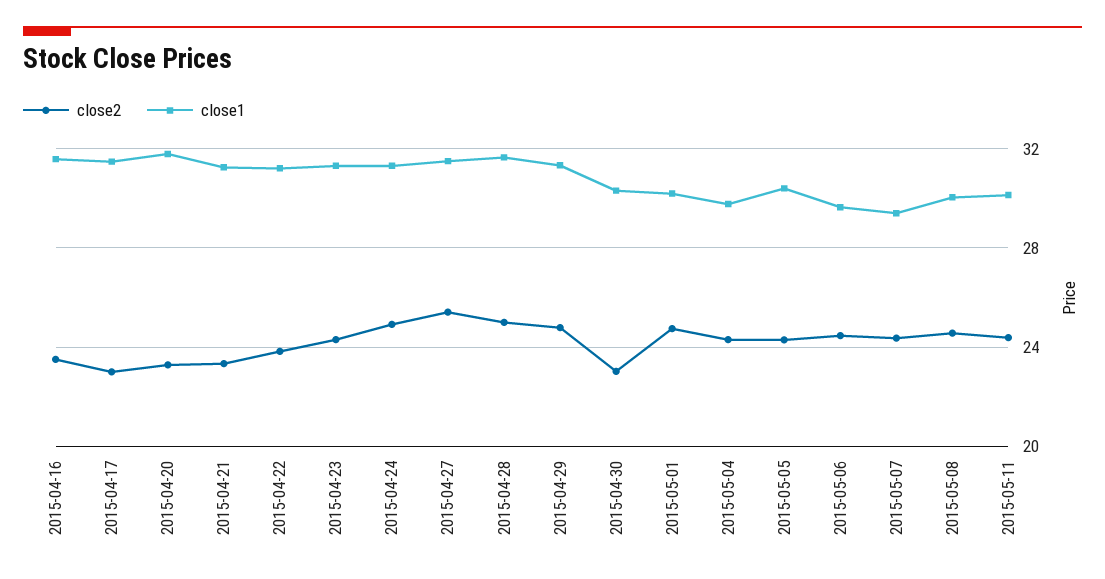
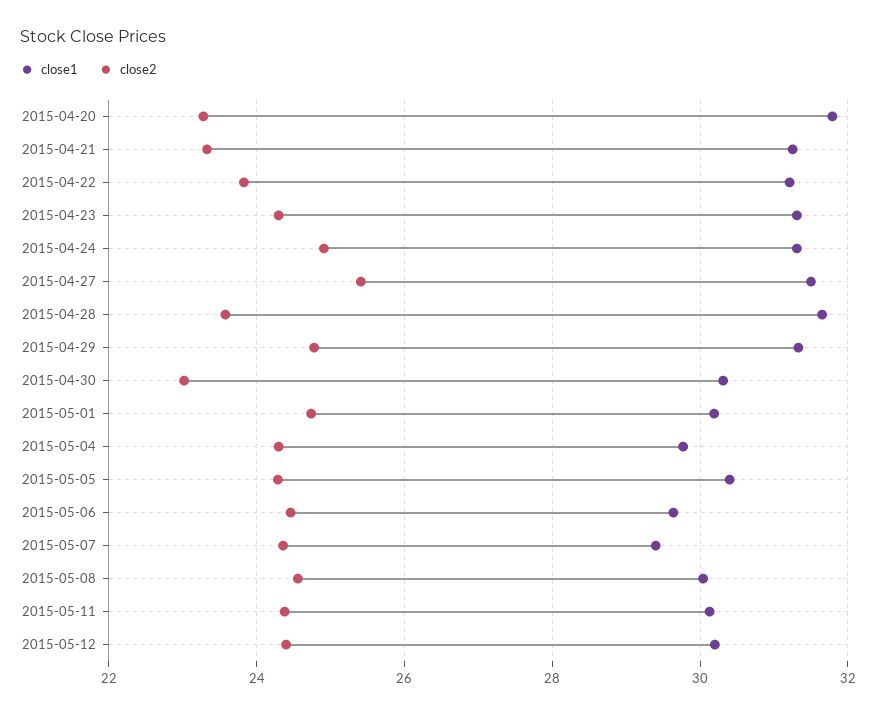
close2, 2015-04-16: 23.5 -> none
close1, 2015-04-16: 31.5 -> none
close2, 2015-04-17: 23 -> none
close1, 2015-04-17: 31.5 -> none
close2, 2015-04-28: 25 -> 23.6
close1, 2015-05-12: none -> 30.2
close2, 2015-05-12: none -> 24.4

